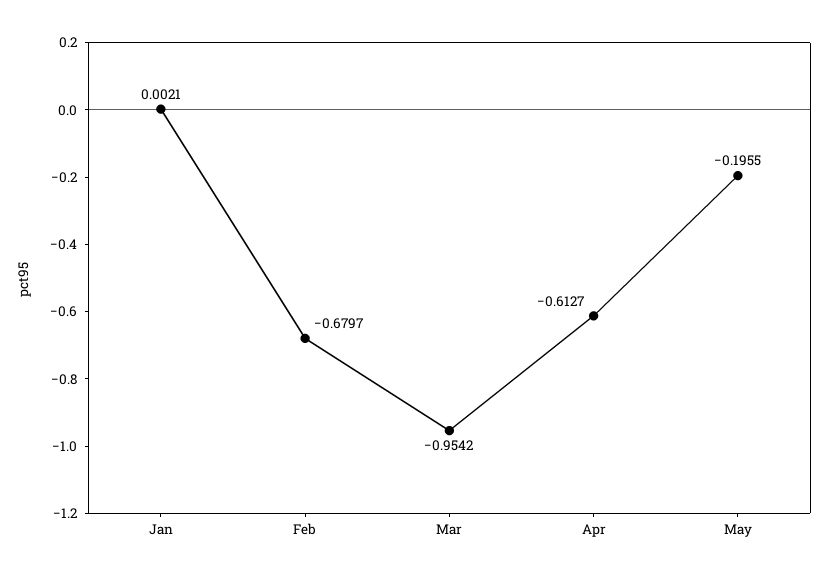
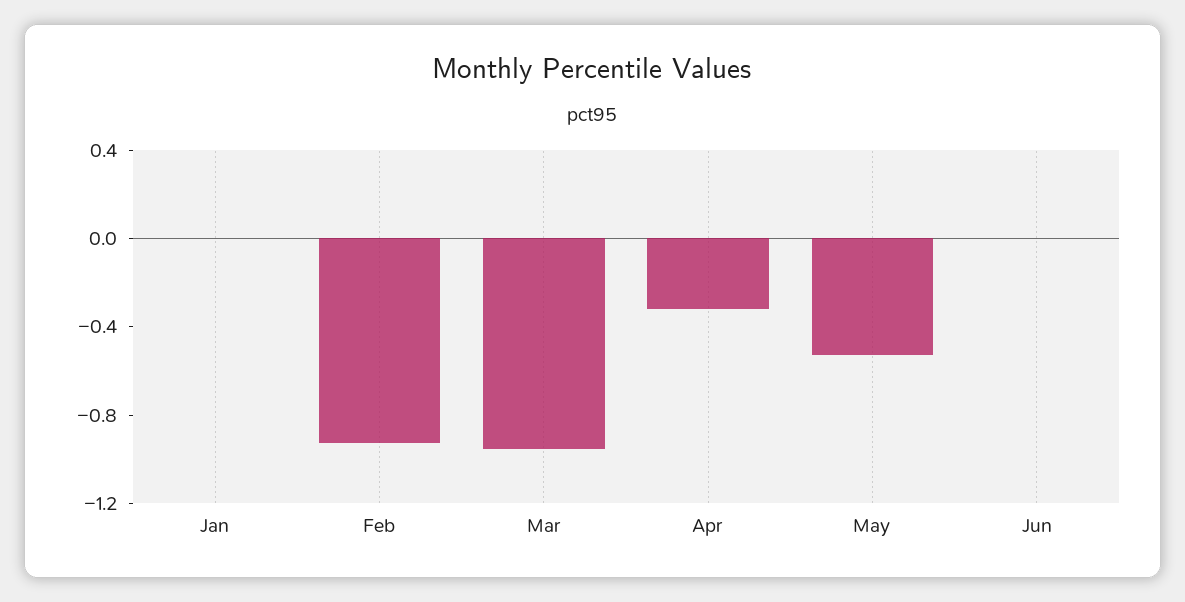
Feb: -0.6797 -> -0.9
Apr: -0.6127 -> -0.3
May: -0.1955 -> -0.5
Jun: none -> 0

